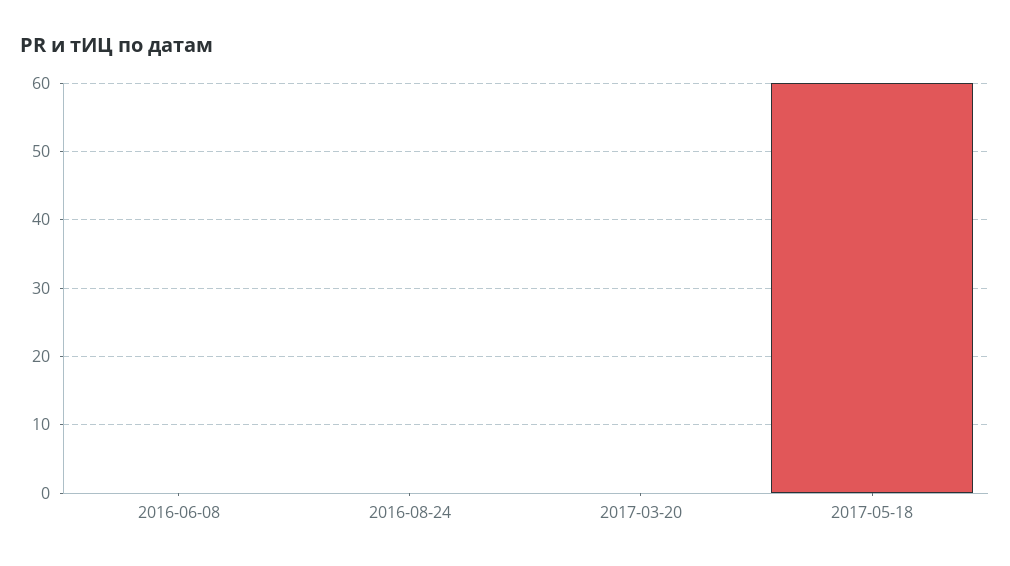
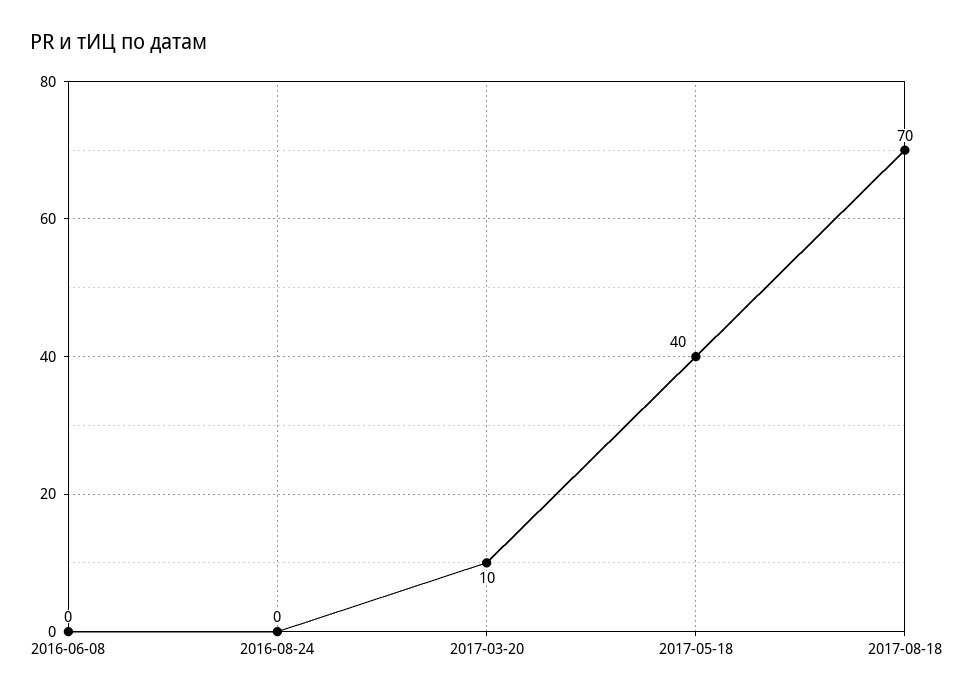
2017-03-20: 0 -> 10
2017-05-18: 60 -> 40
2017-08-18: none -> 70

